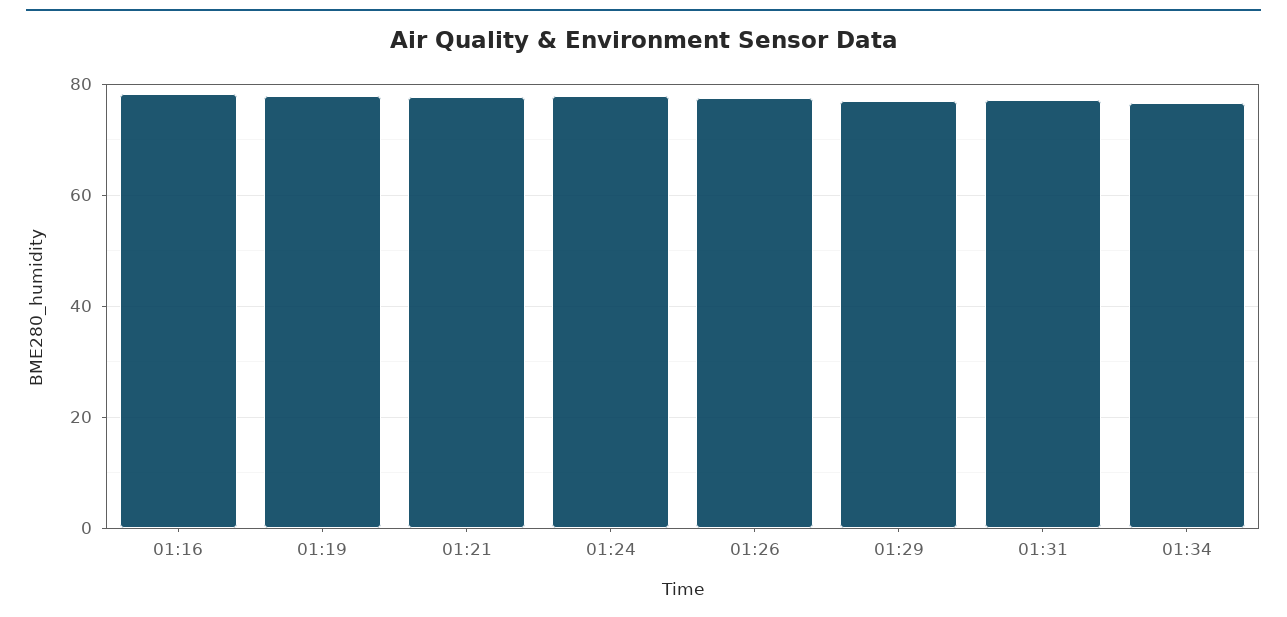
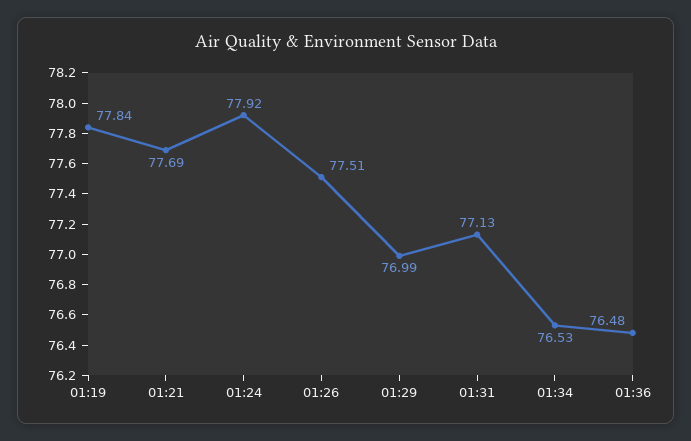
01:16: 78 -> none
01:36: none -> 76.48

